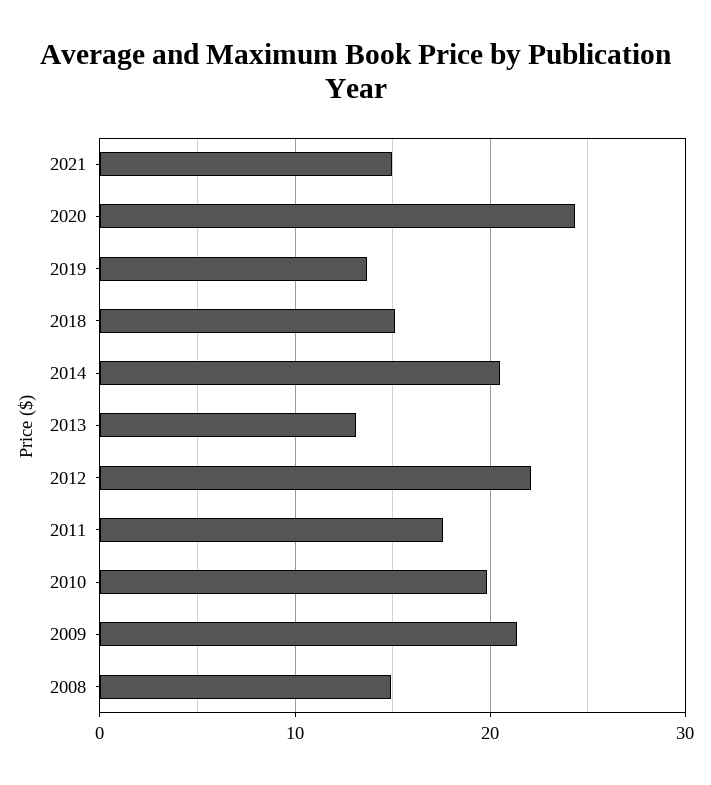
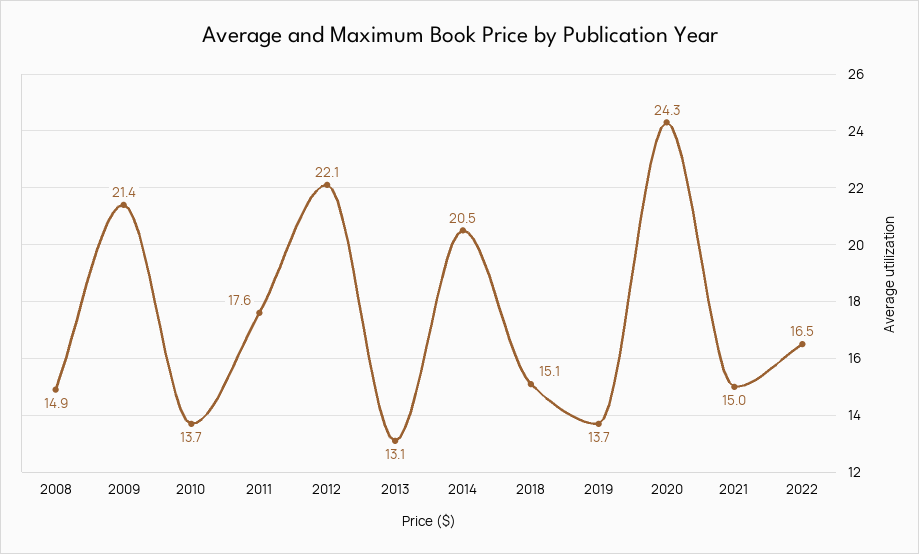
2010: 20 -> 13.7
2022: none -> 16.5

